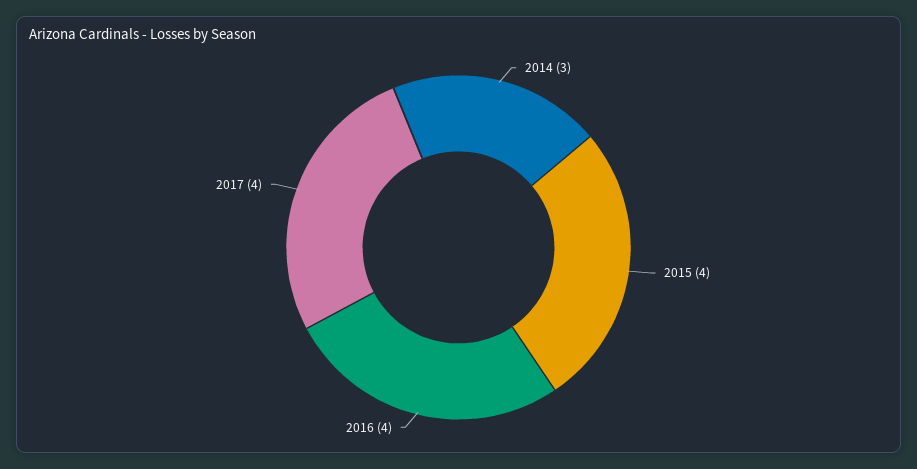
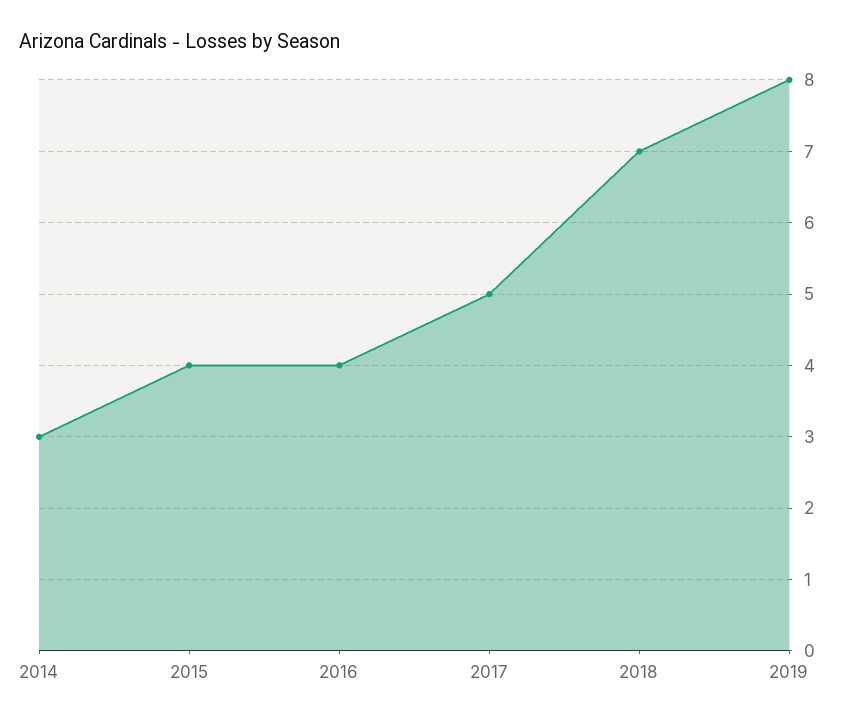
2017: 4 -> 5
2018: none -> 7
2019: none -> 8

